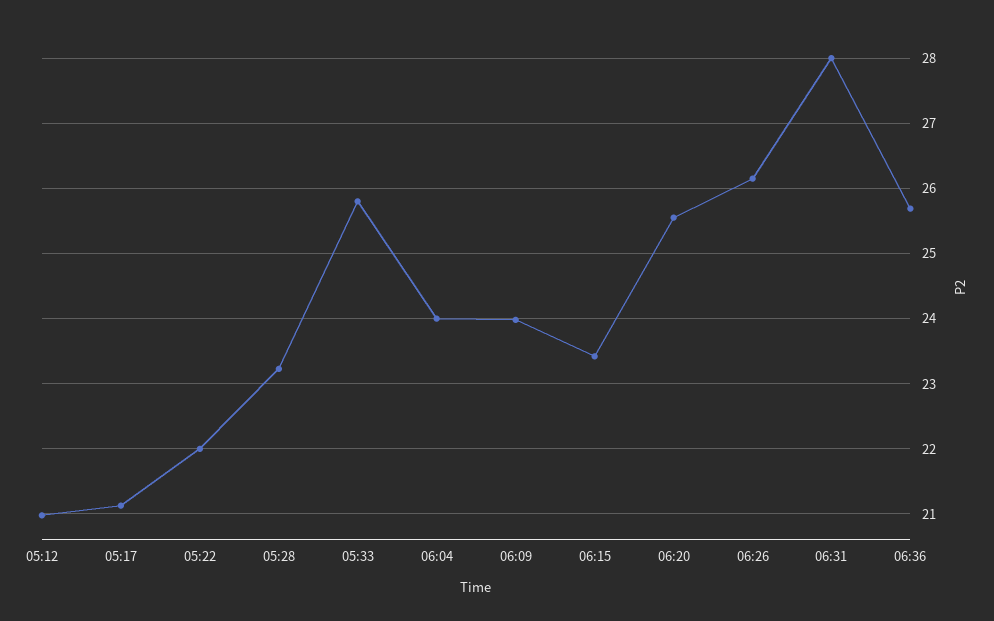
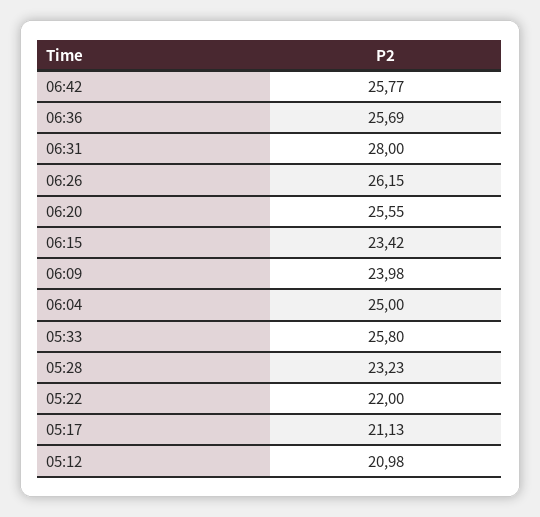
06:04: 24 -> 25
06:42: none -> 25.77

